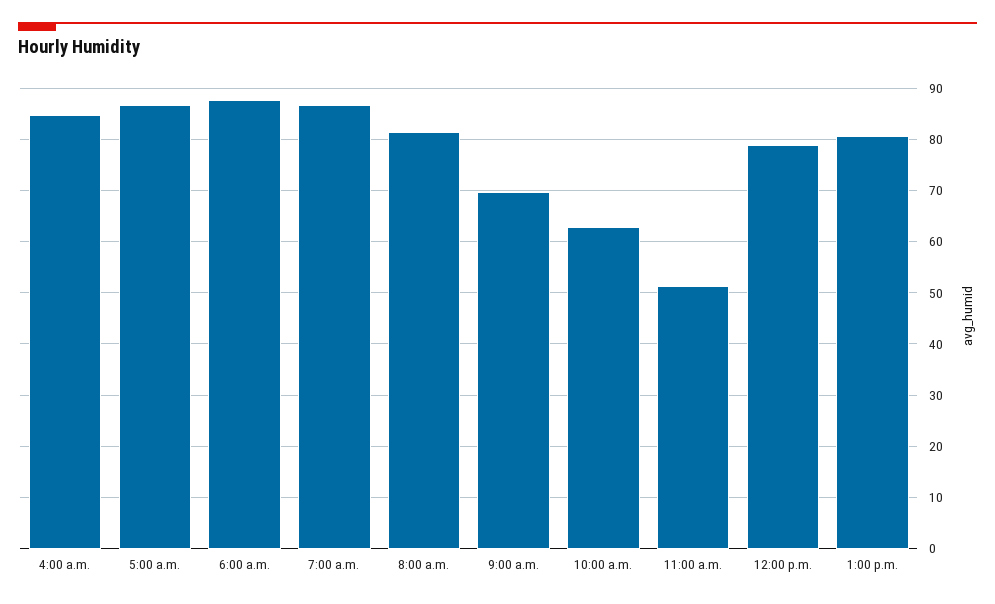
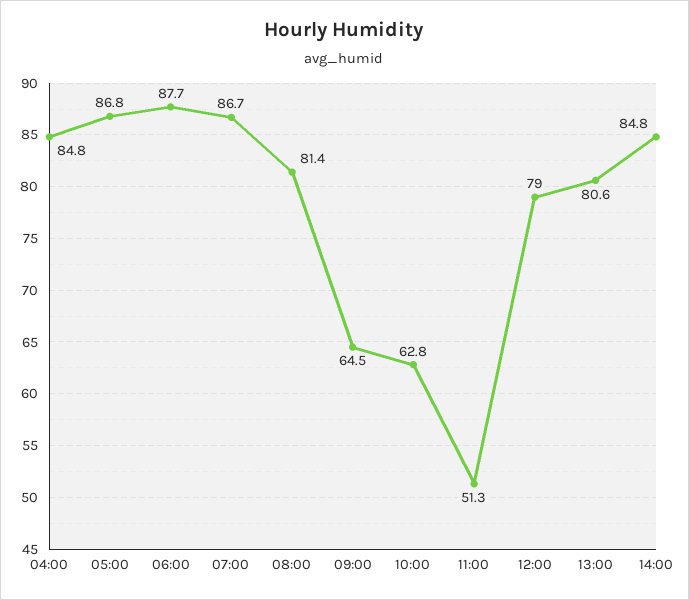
9:00 a.m.: 70 -> 64.5
14:00: none -> 84.8

